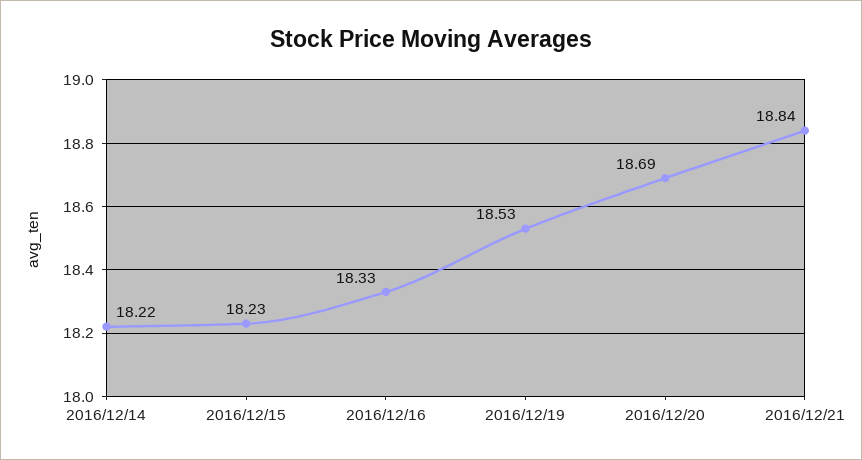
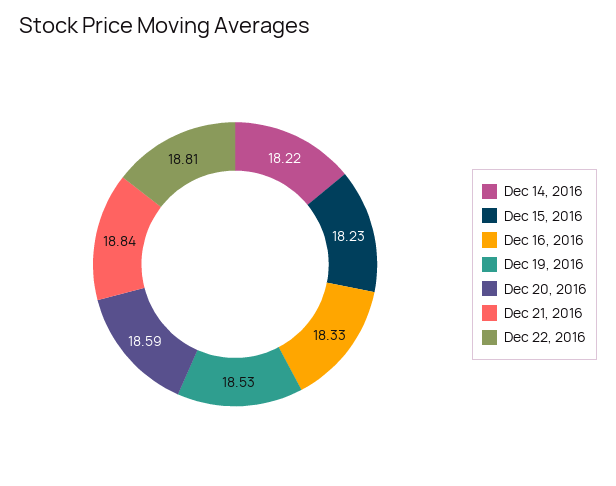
2016/12/20: 18.69 -> 18.59
Dec 22, 2016: none -> 18.81

